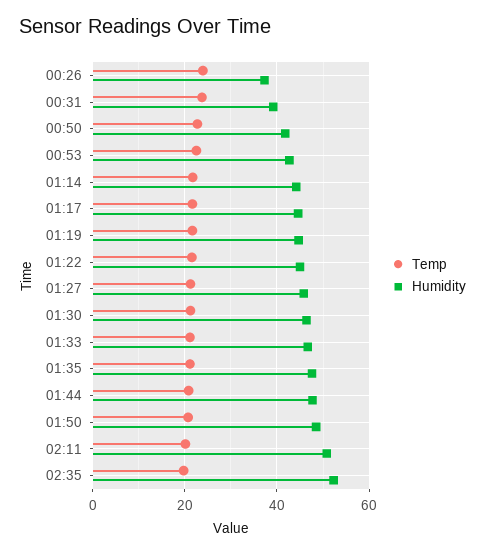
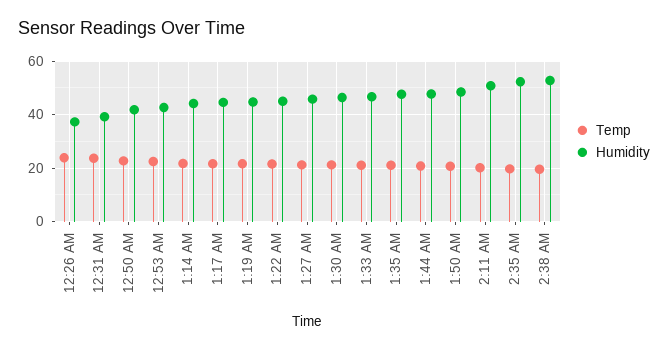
Temp, 2:38 AM: none -> 20
Humidity, 2:38 AM: none -> 52.5

